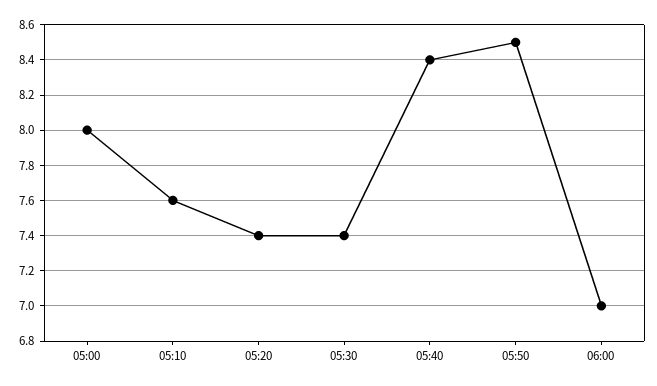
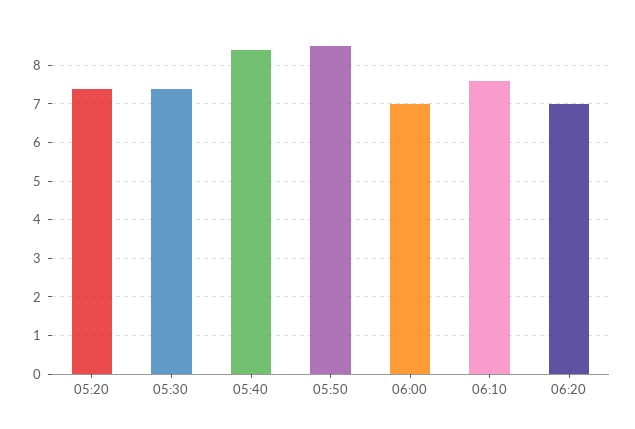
05:00: 8 -> none
05:10: 7.6 -> none
06:10: none -> 7.5
06:20: none -> 7

